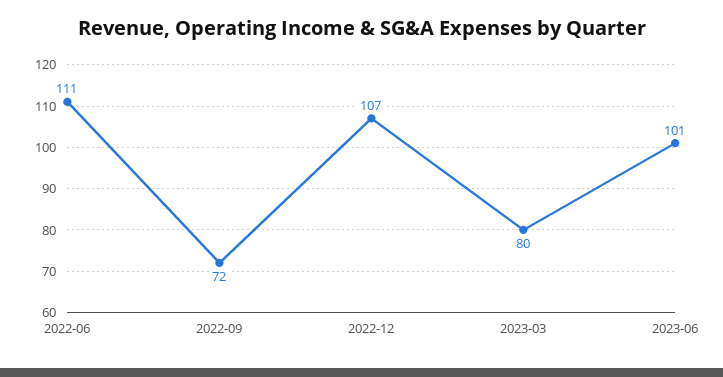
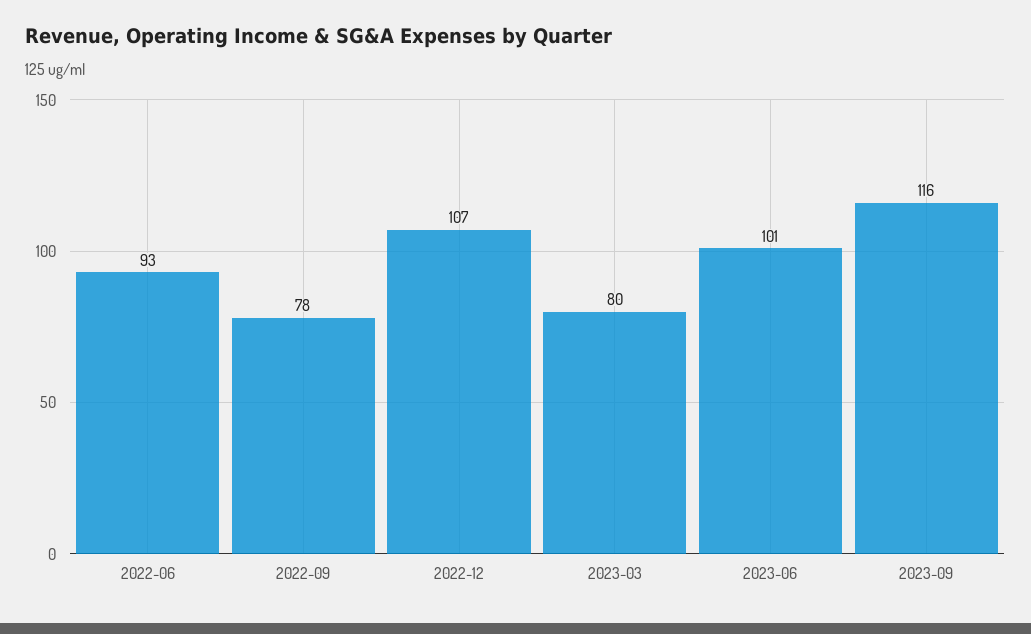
2022-06: 111 -> 93
2022-09: 72 -> 78
2023-09: none -> 116

